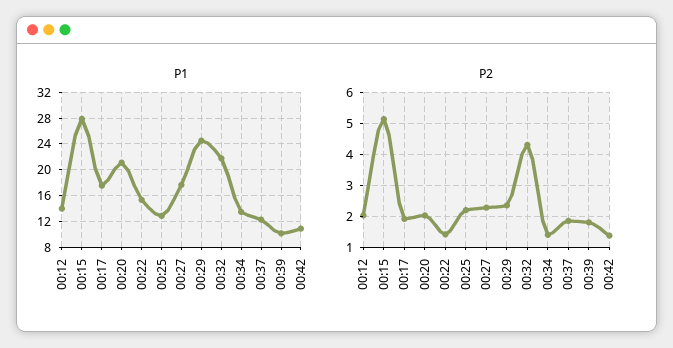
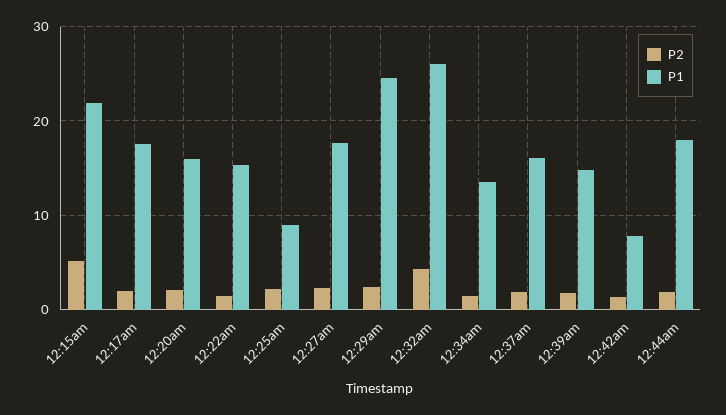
P1, 00:12: 14 -> none
P1, 00:15: 28 -> 22
P1, 00:20: 21 -> 16
P1, 00:25: 13 -> 9
P1, 00:32: 22 -> 26
P1, 00:37: 12 -> 16
P1, 00:39: 10 -> 15
P1, 00:42: 11 -> 8
P2, 00:12: 2 -> none
P2, 12:44am: none -> 2
P1, 12:44am: none -> 18

